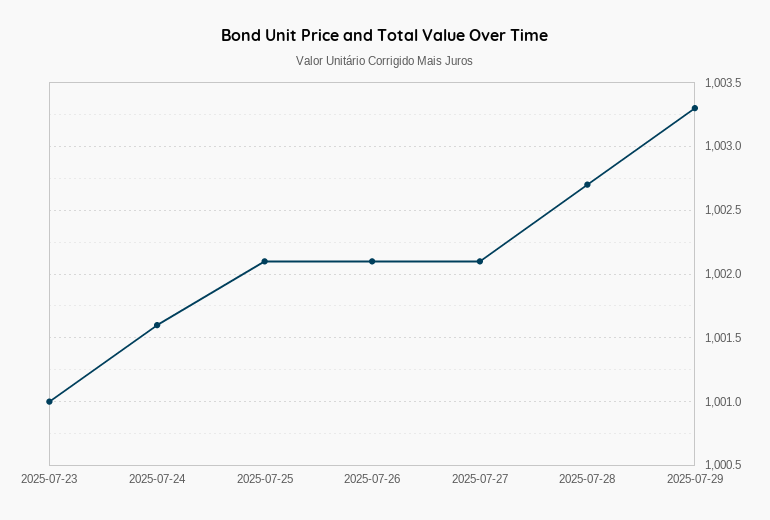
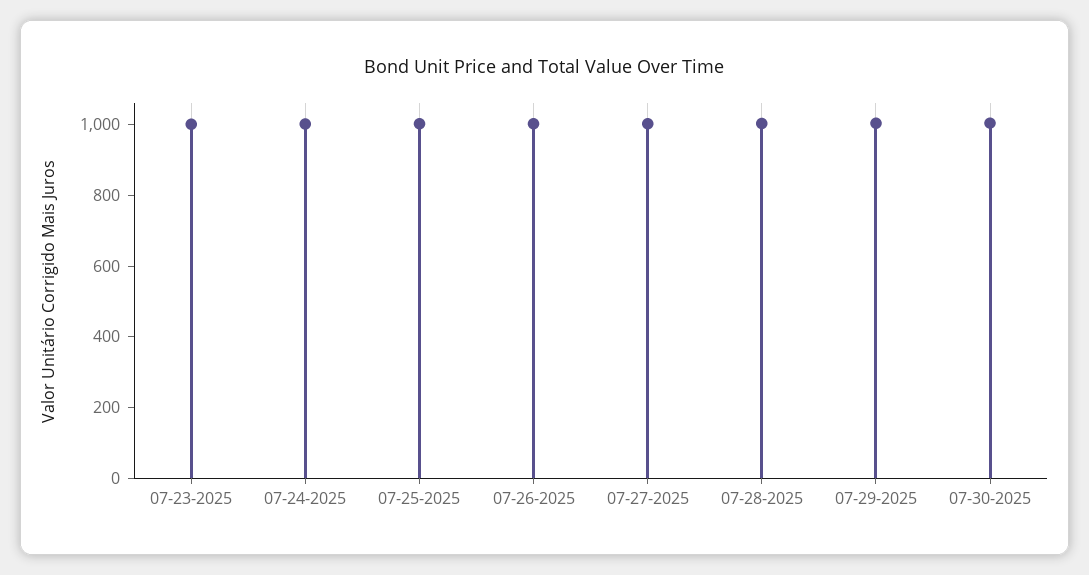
07-30-2025: none -> 1000

